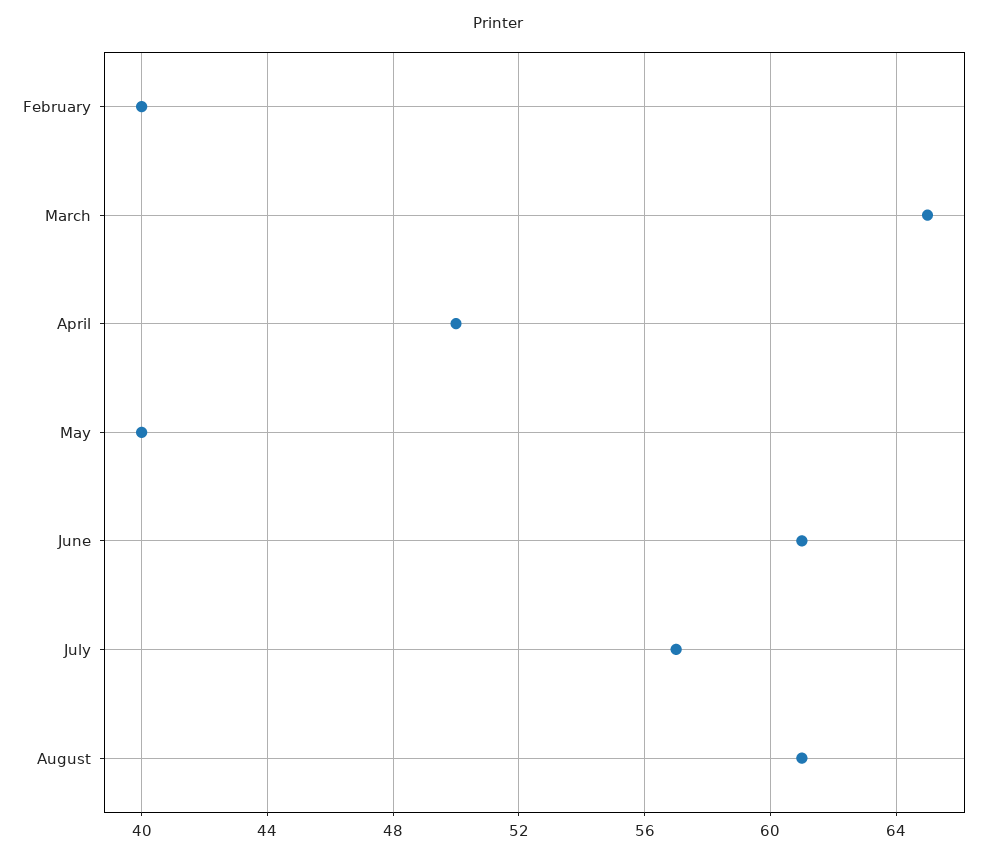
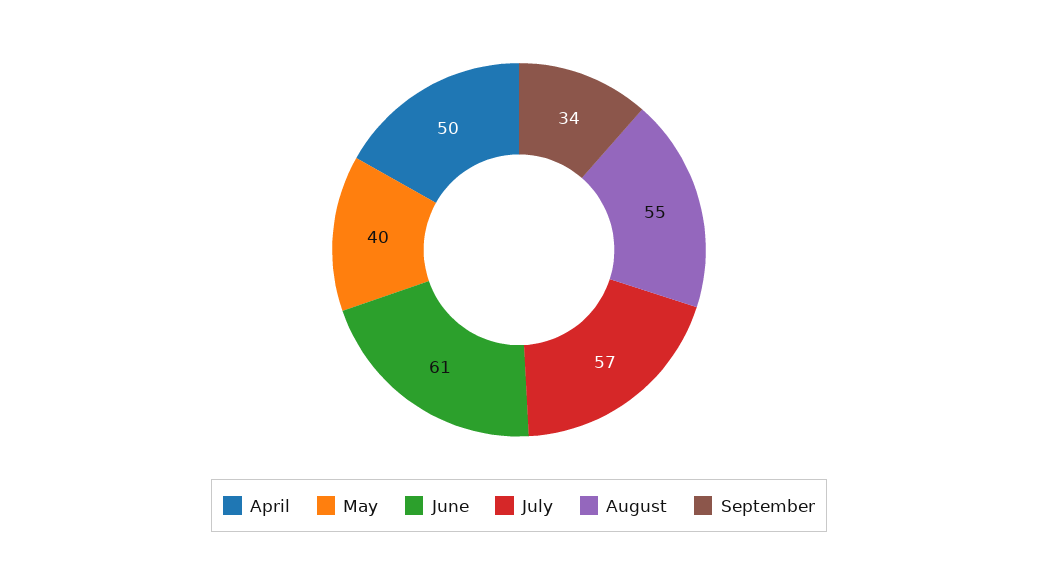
February: 40 -> none
March: 65 -> none
August: 61 -> 55
September: none -> 34

